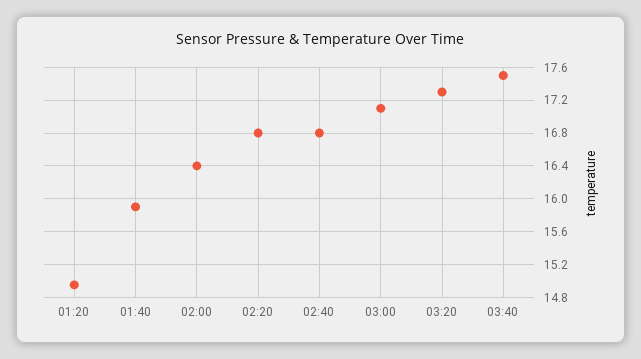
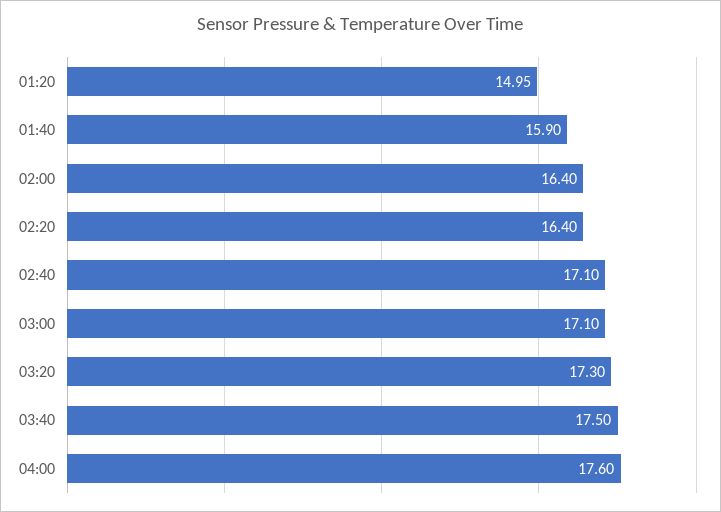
02:20: 16.8 -> 16.4
02:40: 16.8 -> 17.1
04:00: none -> 17.6

